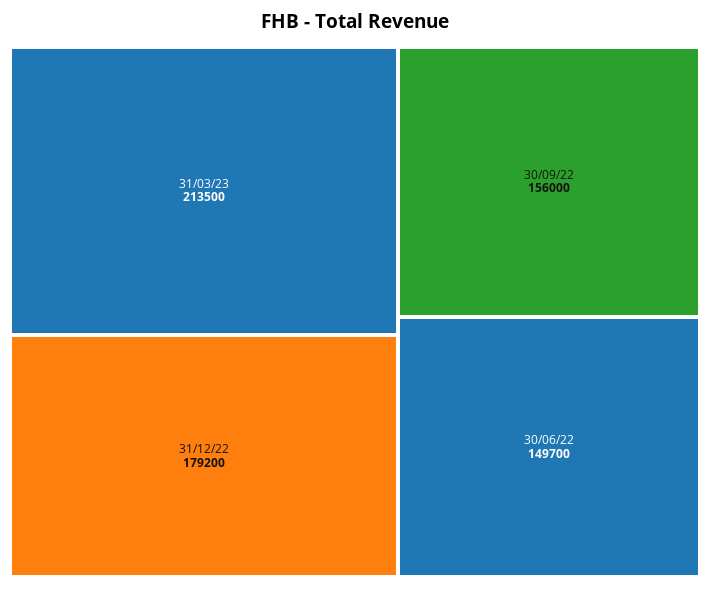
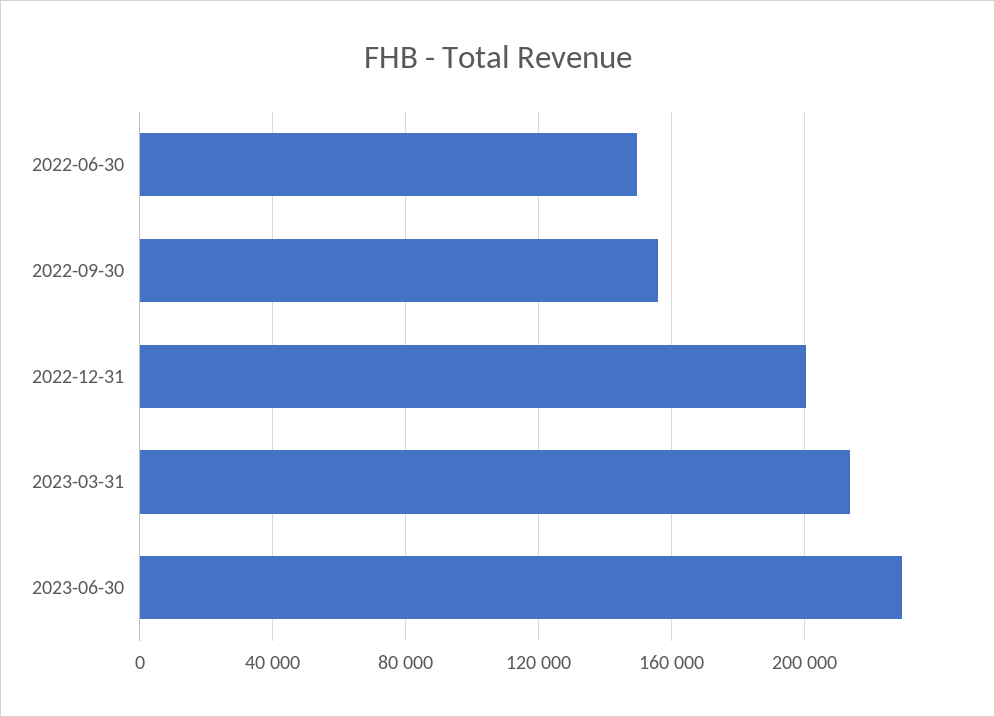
31/12/22: 179200 -> 200000
2023-06-30: none -> 230000

